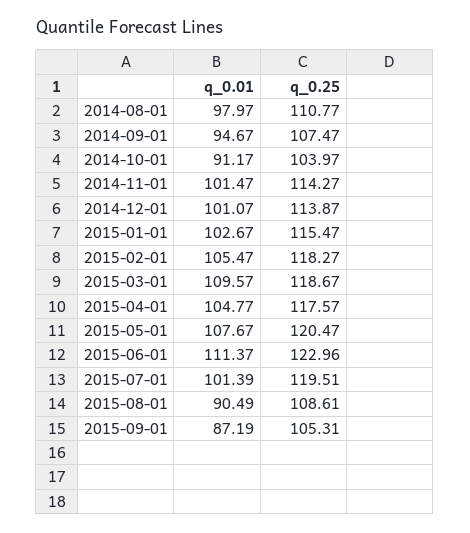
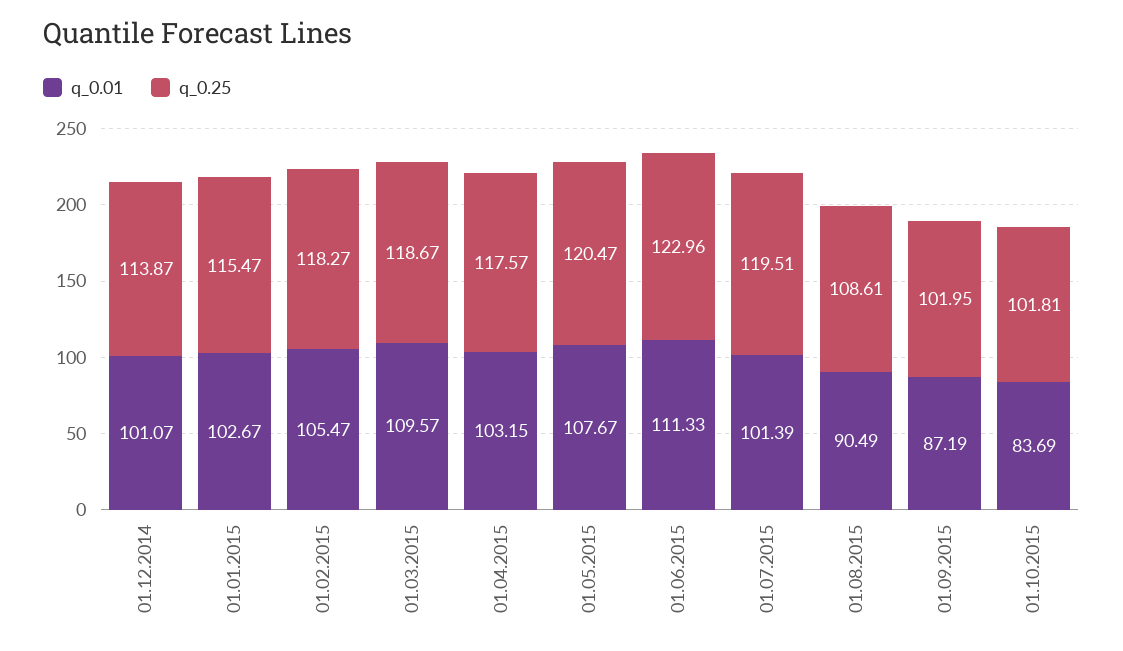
q_0.01, 2014-08-01: 97.97 -> none
q_0.25, 2014-08-01: 110.77 -> none
q_0.01, 2014-09-01: 94.67 -> none
q_0.25, 2014-09-01: 107.47 -> none
q_0.01, 2014-10-01: 91.17 -> none
q_0.25, 2014-10-01: 103.97 -> none
q_0.01, 2014-11-01: 101.47 -> none
q_0.25, 2014-11-01: 114.27 -> none
q_0.01, 2015-04-01: 104.77 -> 103.15
q_0.01, 2015-06-01: 111.37 -> 111.33
q_0.25, 2015-09-01: 105.31 -> 101.95
q_0.01, 01.10.2015: none -> 83.69
q_0.25, 01.10.2015: none -> 101.81

